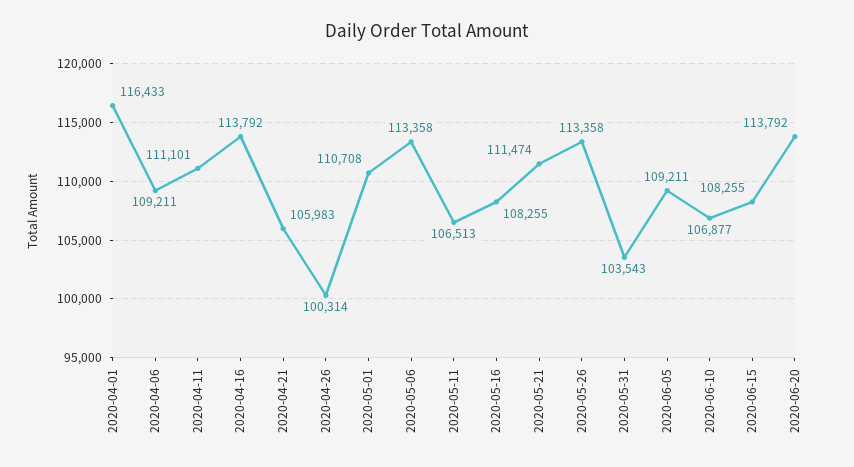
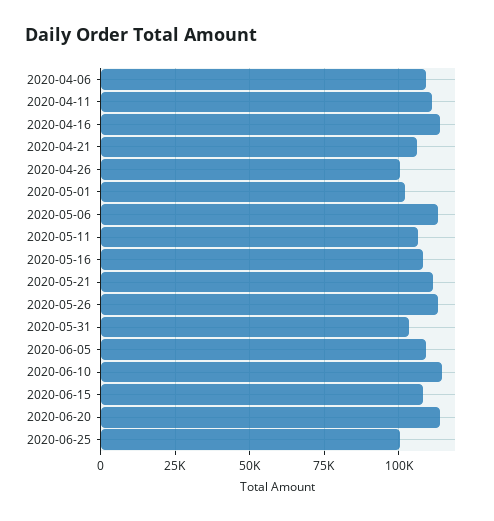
2020-04-01: 116433 -> none
2020-05-01: 110708 -> 102500
2020-06-10: 106877 -> 115000
2020-06-25: none -> 100000

